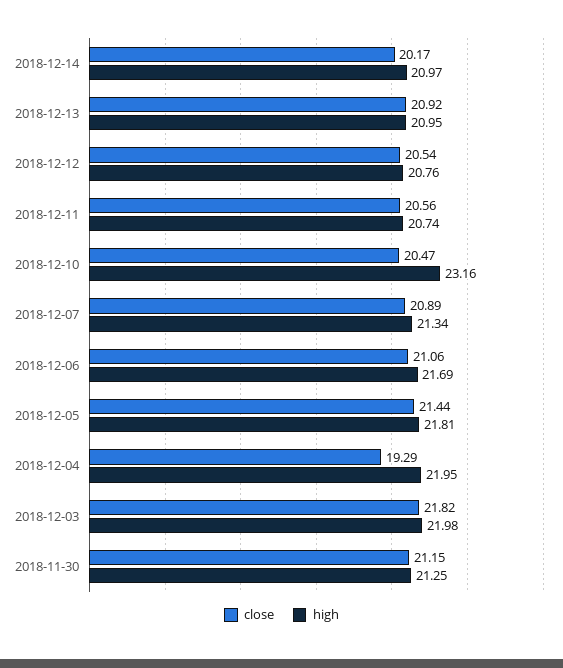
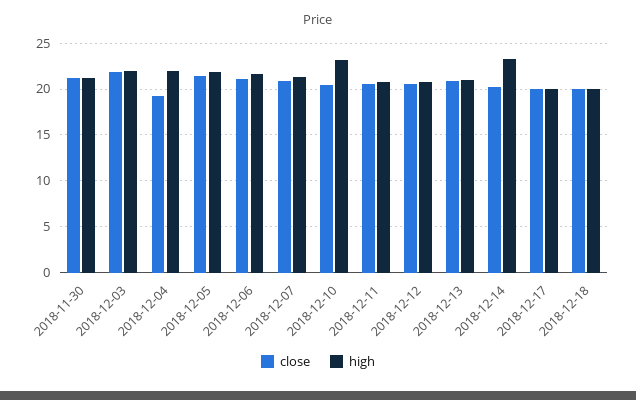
high, 2018-12-14: 20.97 -> 23
close, 2018-12-17: none -> 20
high, 2018-12-17: none -> 20
close, 2018-12-18: none -> 20
high, 2018-12-18: none -> 20

